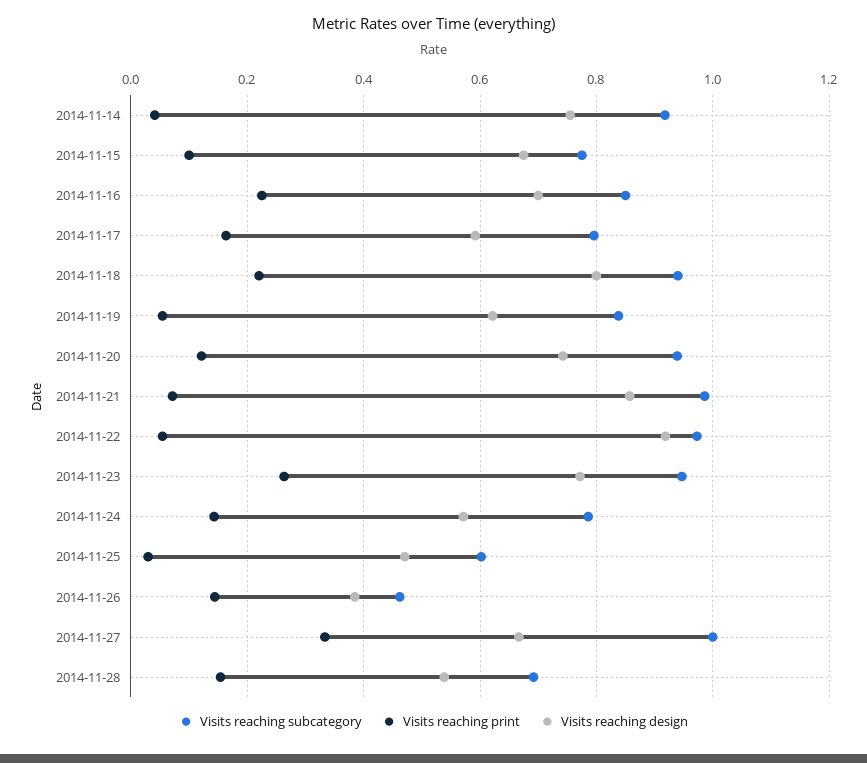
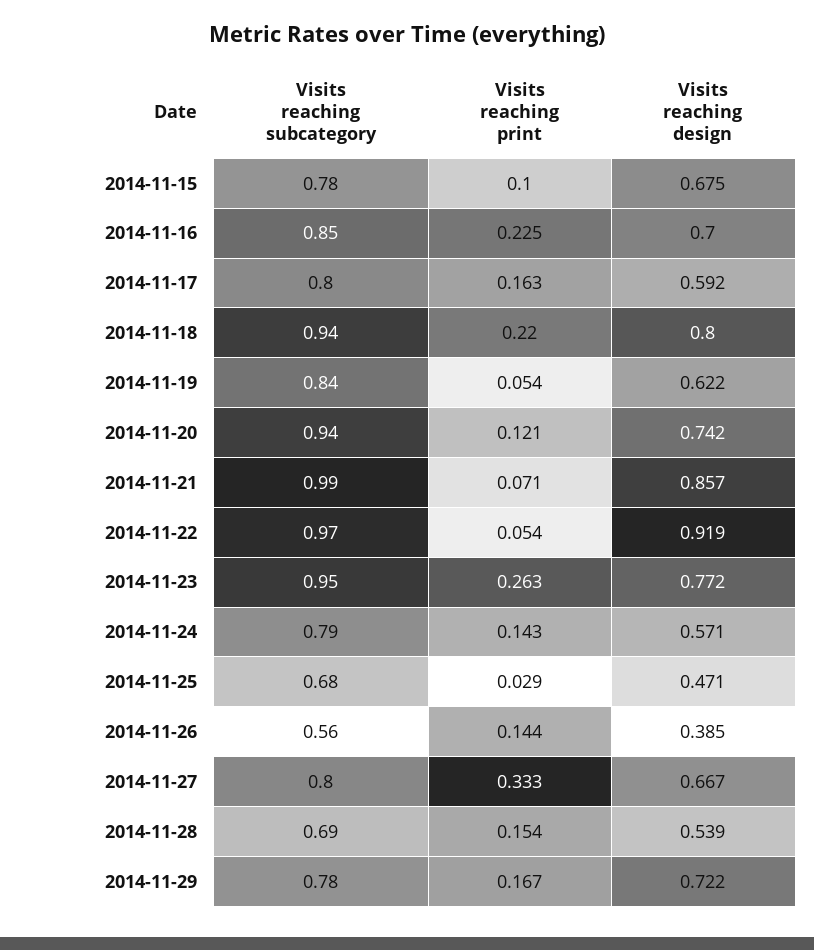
Visits reaching subcategory, 2014-11-14: 0.92 -> none
Visits reaching print, 2014-11-14: 0.04 -> none
Visits reaching design, 2014-11-14: 0.76 -> none
Visits reaching subcategory, 2014-11-25: 0.6 -> 0.68
Visits reaching subcategory, 2014-11-26: 0.46 -> 0.56
Visits reaching subcategory, 2014-11-27: 1 -> 0.8
Visits reaching subcategory, 2014-11-29: none -> 0.78
Visits reaching print, 2014-11-29: none -> 0.167
Visits reaching design, 2014-11-29: none -> 0.722

